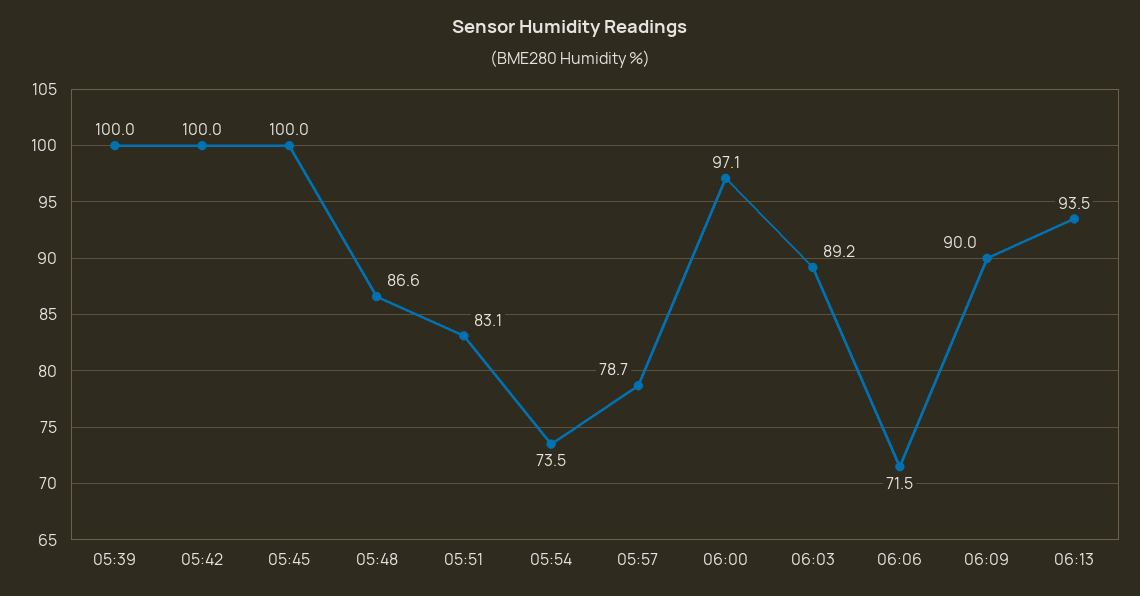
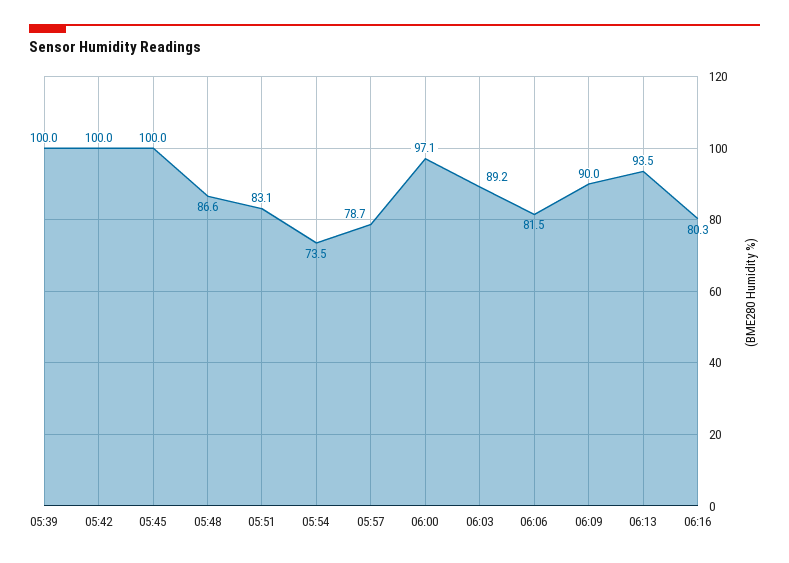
06:06: 71.5 -> 81.5
06:16: none -> 80.3

